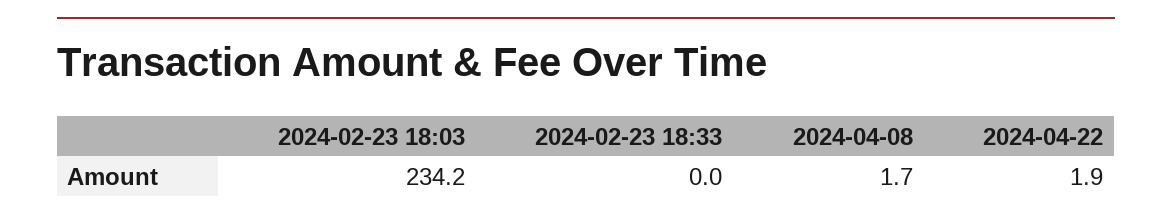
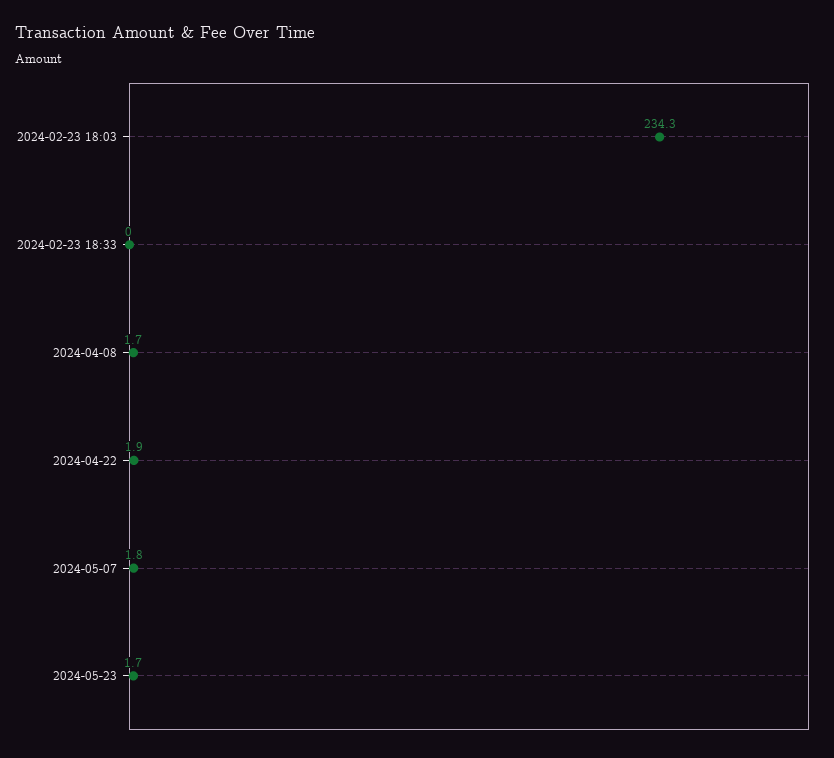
2024-02-23 18:03: 234.2 -> 234.3
2024-05-07: none -> 1.8
2024-05-23: none -> 1.7

